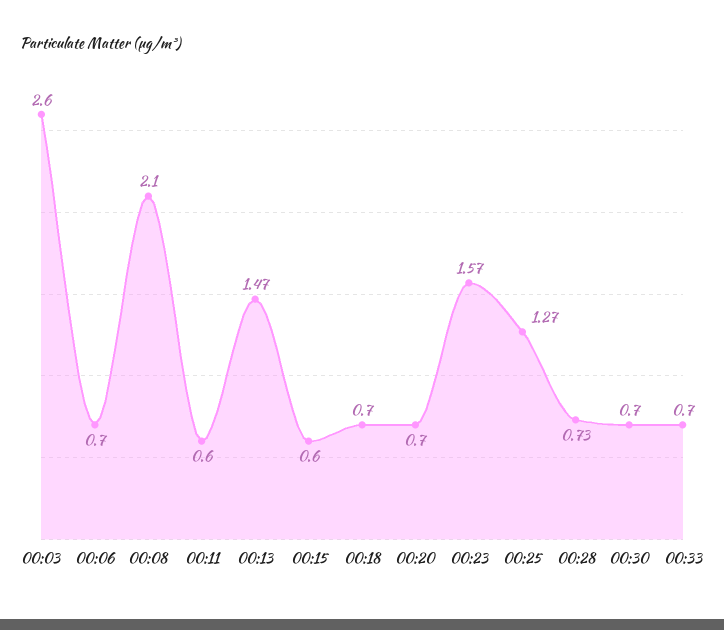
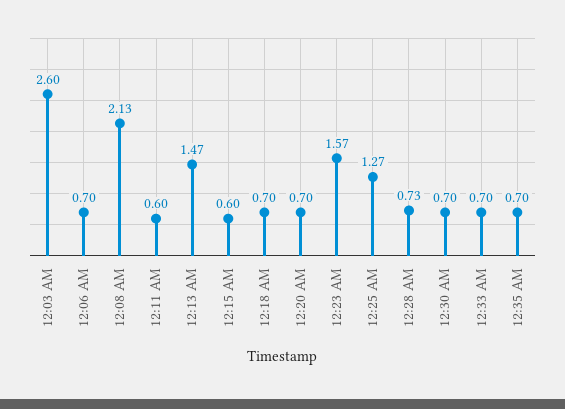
00:08: 2.1 -> 2.13
12:35 AM: none -> 0.7

